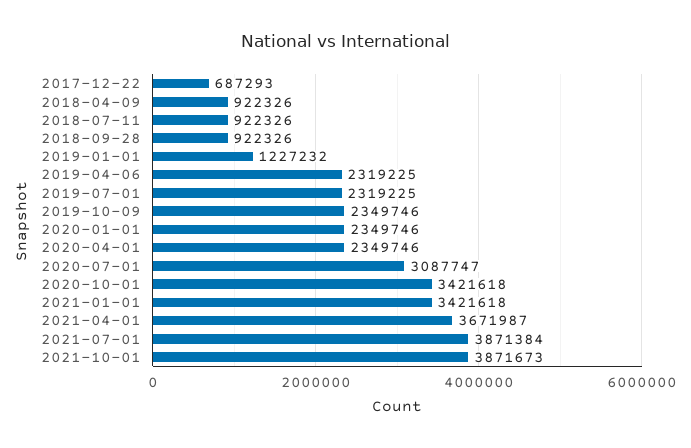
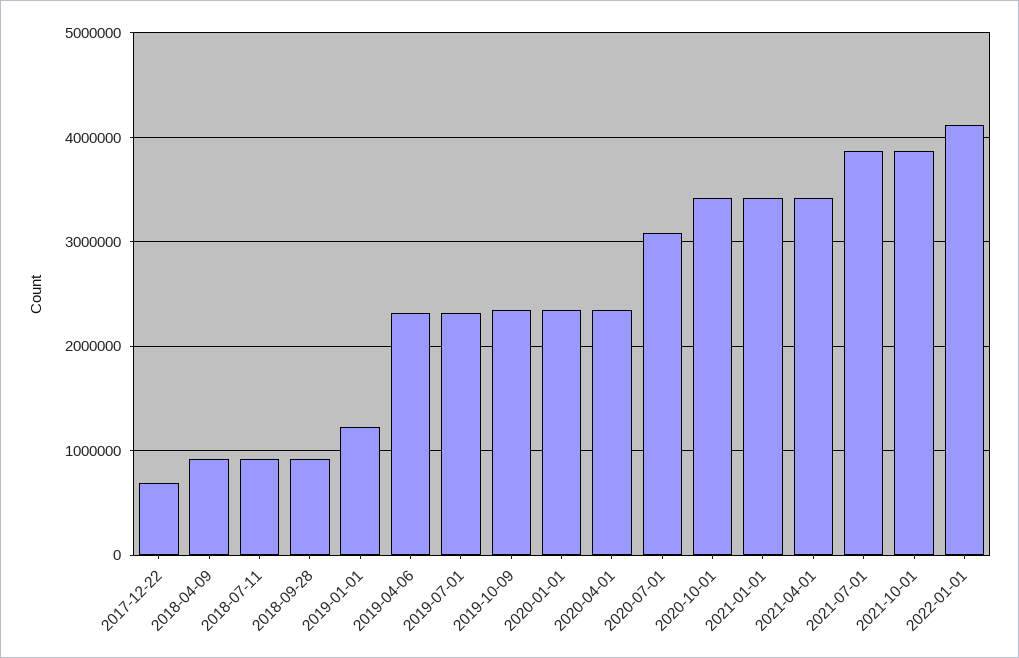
2021-04-01: 3671987 -> 3400000
2022-01-01: none -> 4100000

